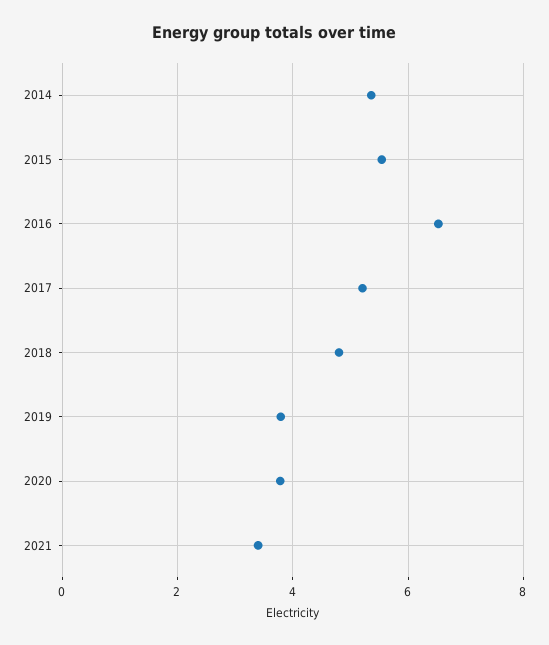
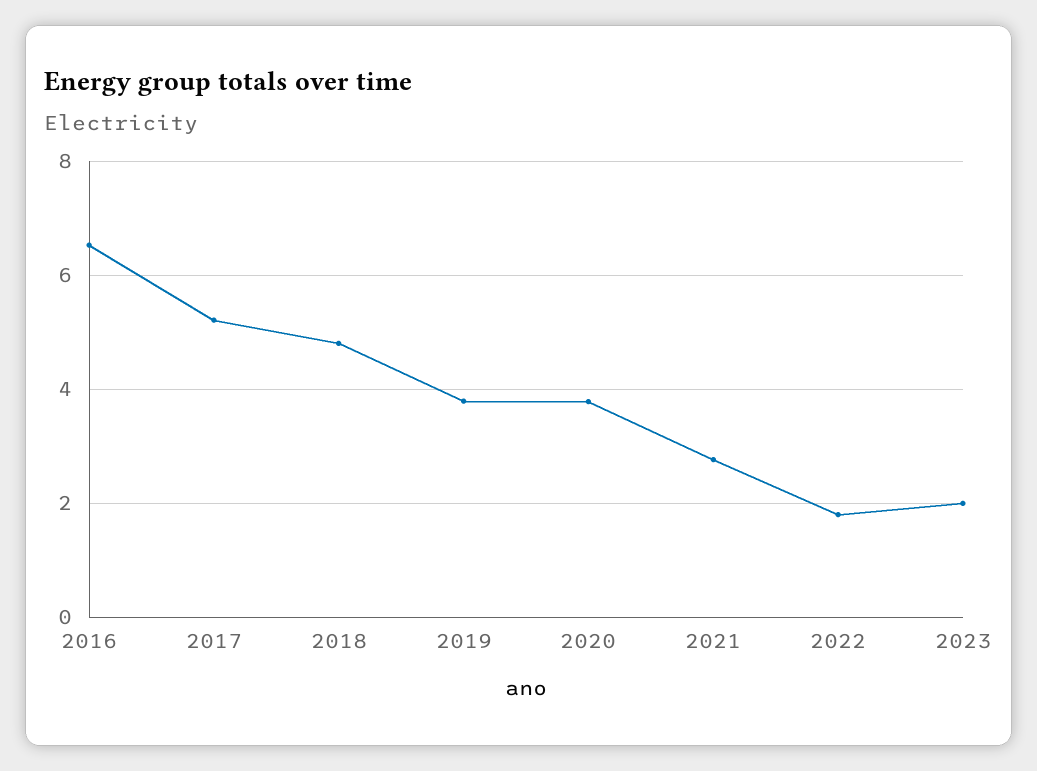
2014: 5.4 -> none
2015: 5.6 -> none
2021: 3.4 -> 2.8
2022: none -> 1.8
2023: none -> 2

